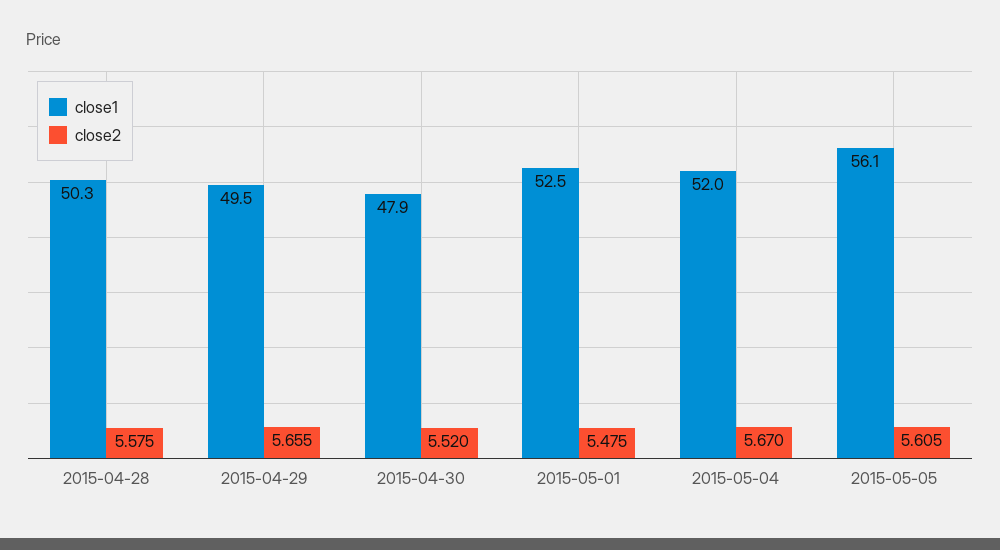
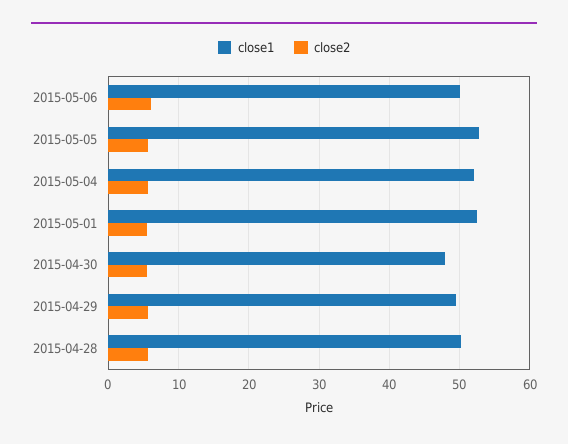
close1, 2015-05-05: 56.1 -> 53
close1, 2015-05-06: none -> 50
close2, 2015-05-06: none -> 6

